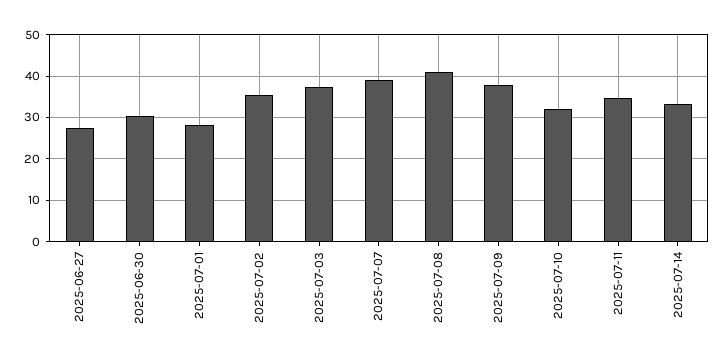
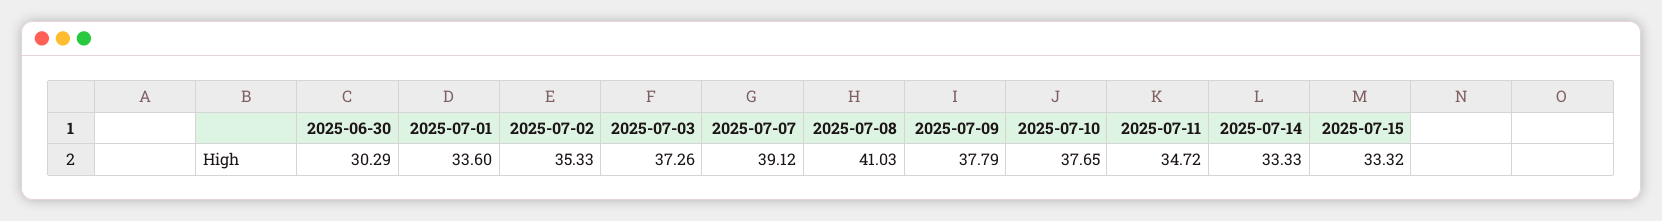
2025-06-27: 28 -> none
2025-07-01: 28 -> 33.6
2025-07-10: 32 -> 37.65
2025-07-15: none -> 33.32

